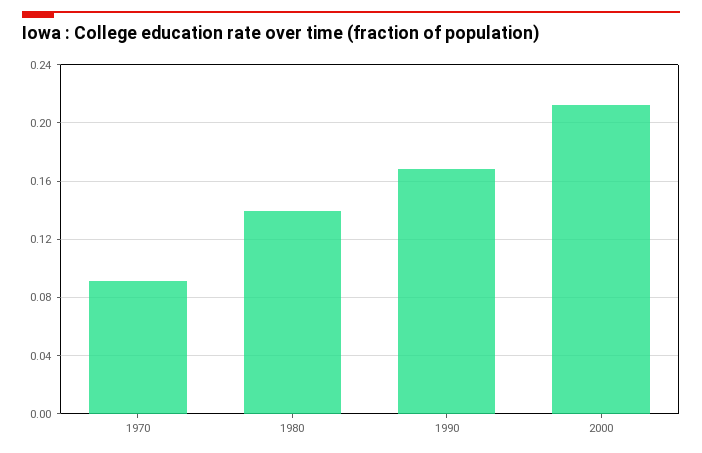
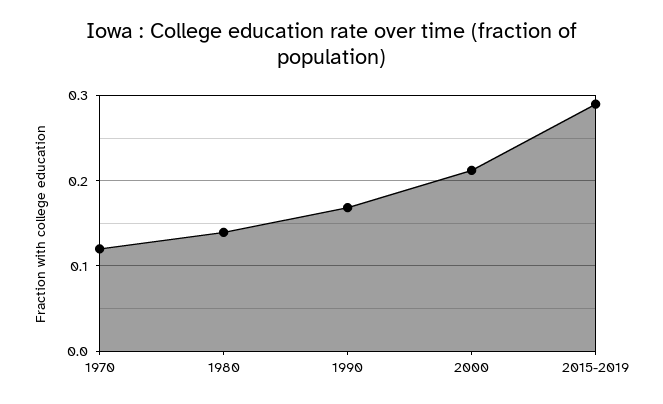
1970: 0.09 -> 0.12
2015-2019: none -> 0.29

